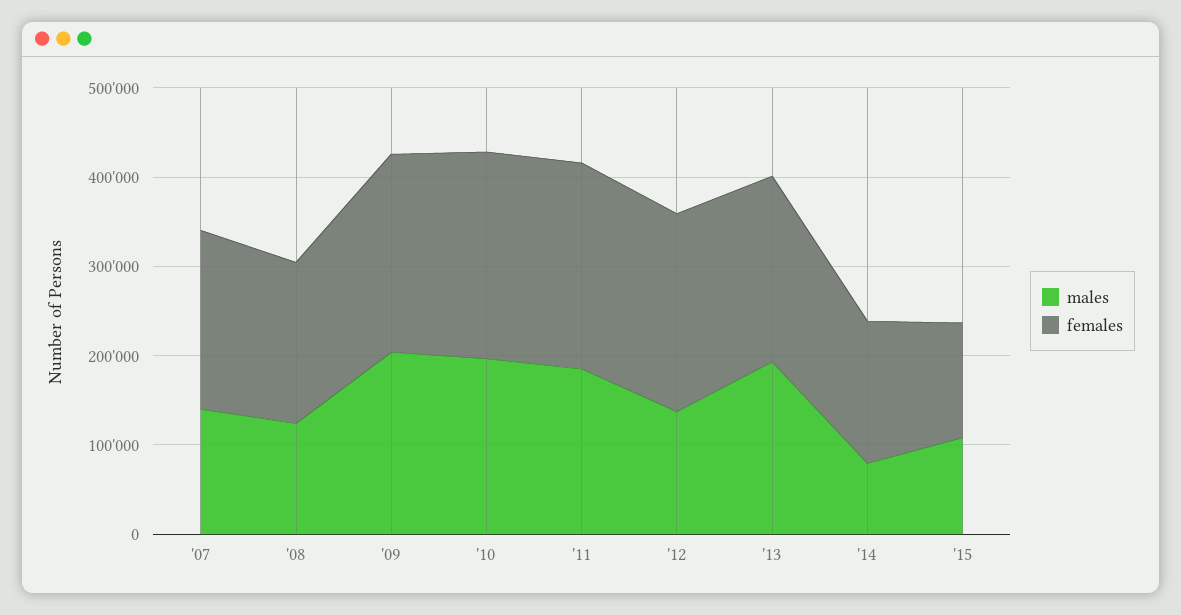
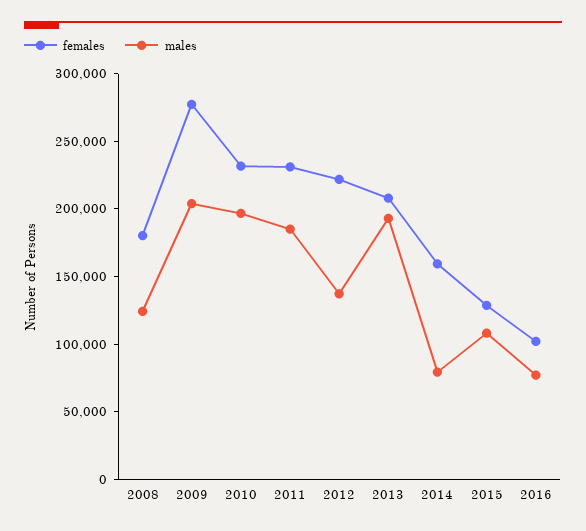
males, '07: 140000 -> none
females, '07: 200000 -> none
females, '09: 220000 -> 280000
females, 2016: none -> 100000
males, 2016: none -> 80000

